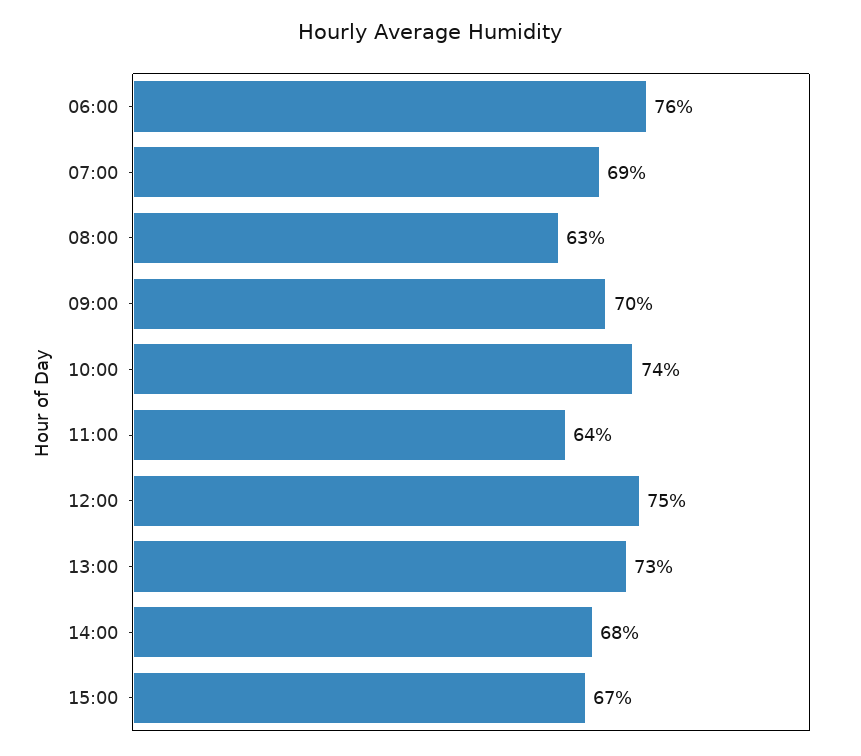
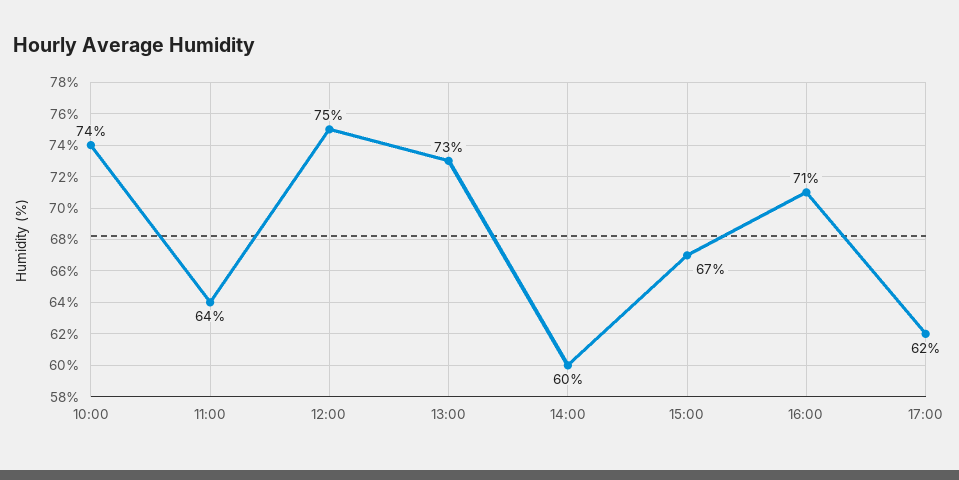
06:00: 76 -> none
07:00: 69 -> none
08:00: 63 -> none
09:00: 70 -> none
14:00: 68 -> 60
16:00: none -> 71
17:00: none -> 62

